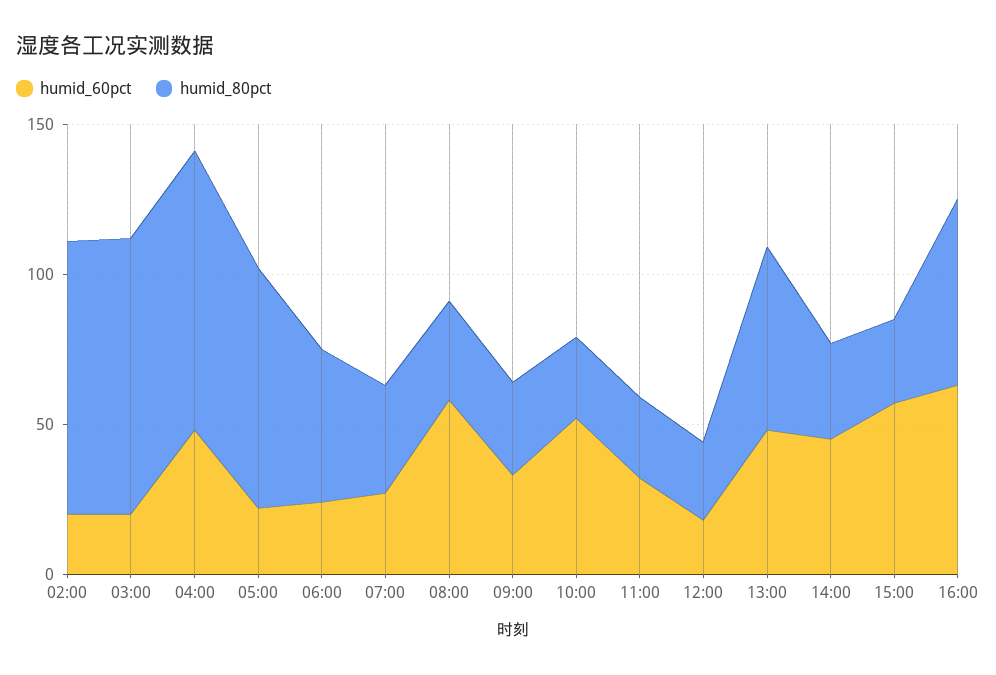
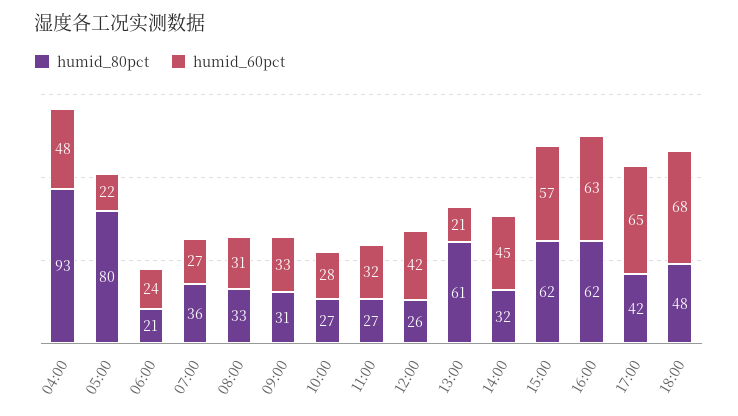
humid_60pct, 02:00: 20 -> none
humid_80pct, 02:00: 90 -> none
humid_60pct, 03:00: 20 -> none
humid_80pct, 03:00: 90 -> none
humid_80pct, 06:00: 50 -> 21
humid_60pct, 08:00: 60 -> 31
humid_60pct, 10:00: 50 -> 28
humid_60pct, 12:00: 20 -> 42
humid_60pct, 13:00: 50 -> 21
humid_80pct, 15:00: 30 -> 62
humid_80pct, 17:00: none -> 42
humid_60pct, 17:00: none -> 65
humid_80pct, 18:00: none -> 48
humid_60pct, 18:00: none -> 68

